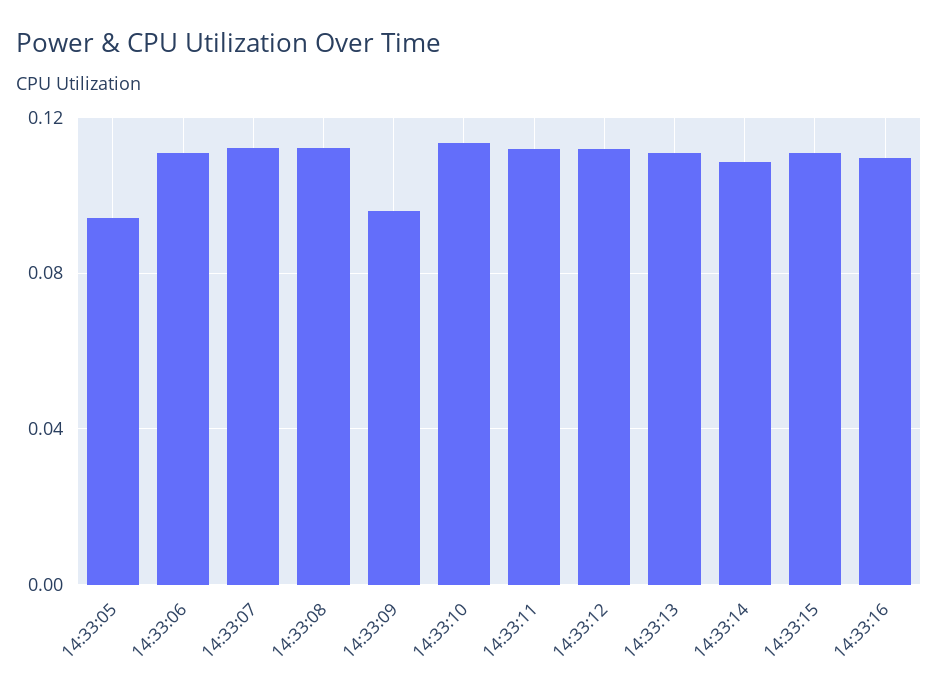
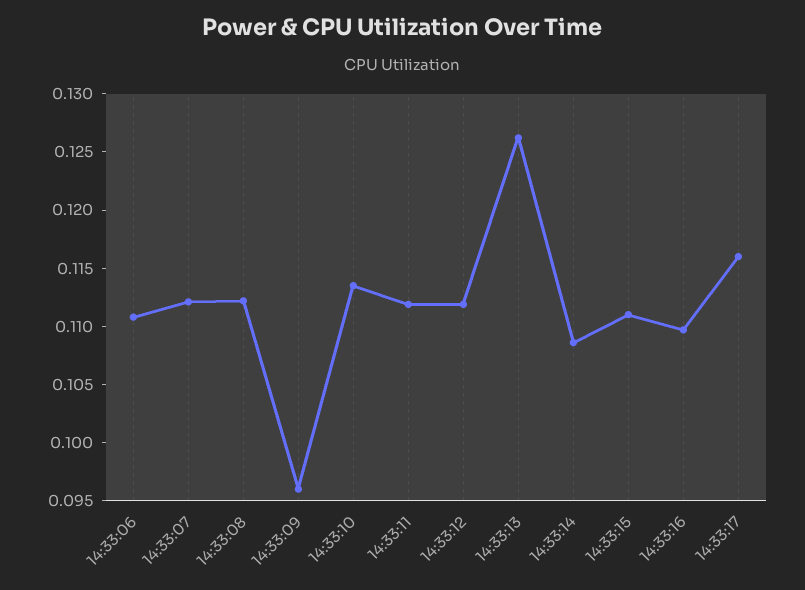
14:33:05: 0.095 -> none
14:33:13: 0.11 -> 0.126
14:33:17: none -> 0.116

